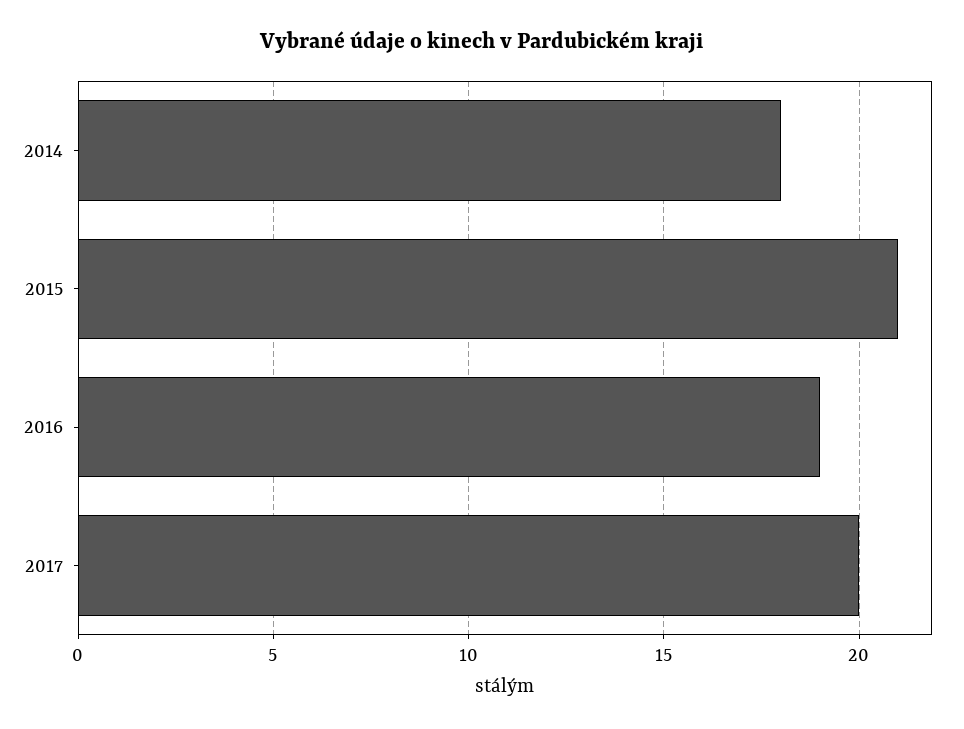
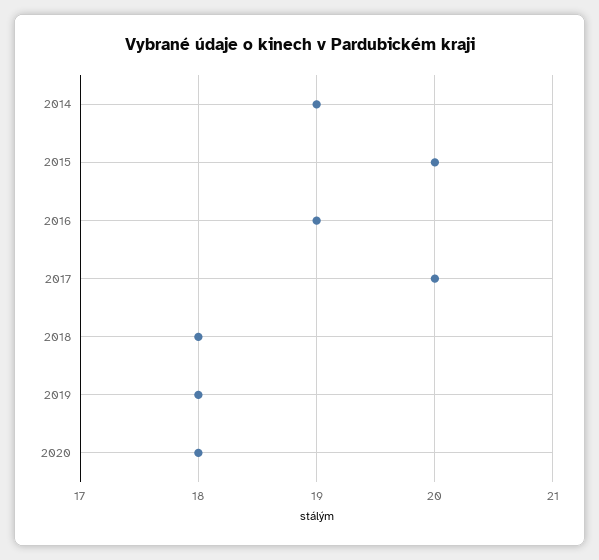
2014: 18 -> 19
2015: 21 -> 20
2018: none -> 18
2019: none -> 18
2020: none -> 18

